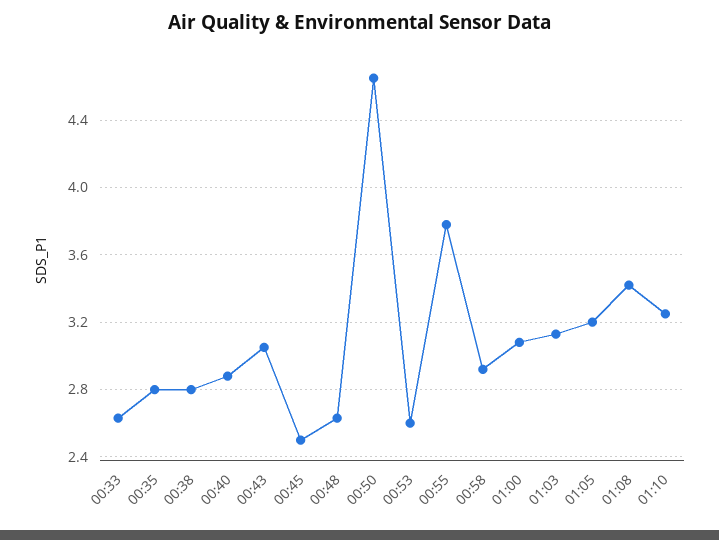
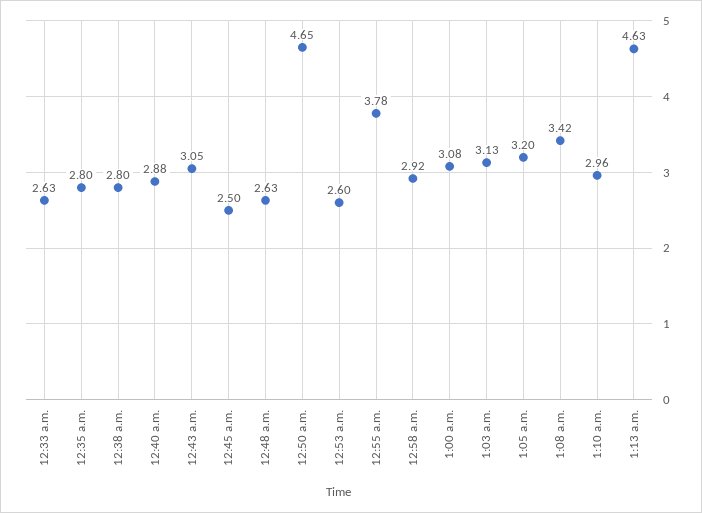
01:10: 3.25 -> 2.96
1:13 a.m.: none -> 4.63

